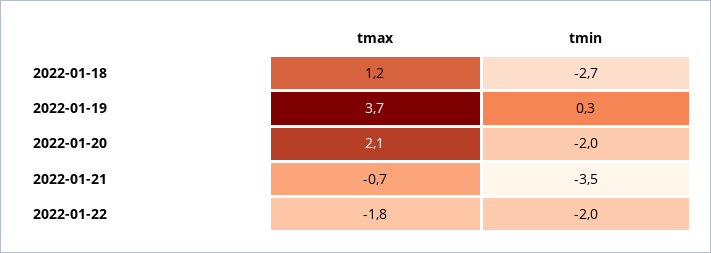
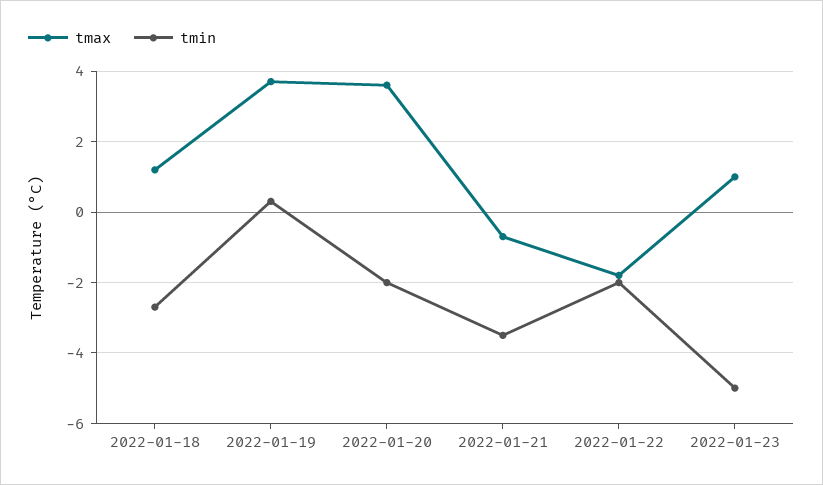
tmax, 2022-01-20: 2.1 -> 3.5
tmax, 2022-01-23: none -> 1
tmin, 2022-01-23: none -> -5

